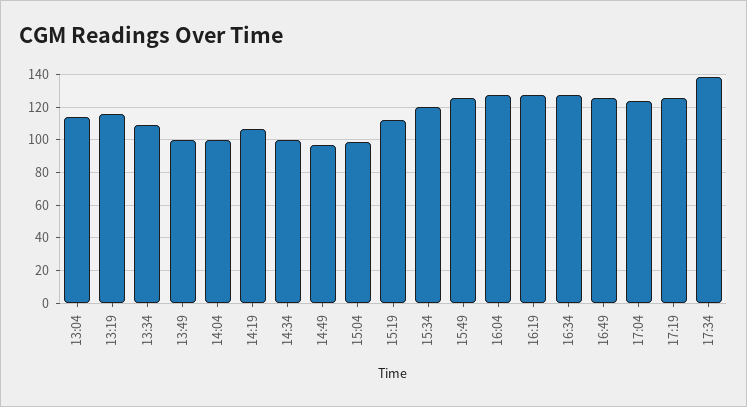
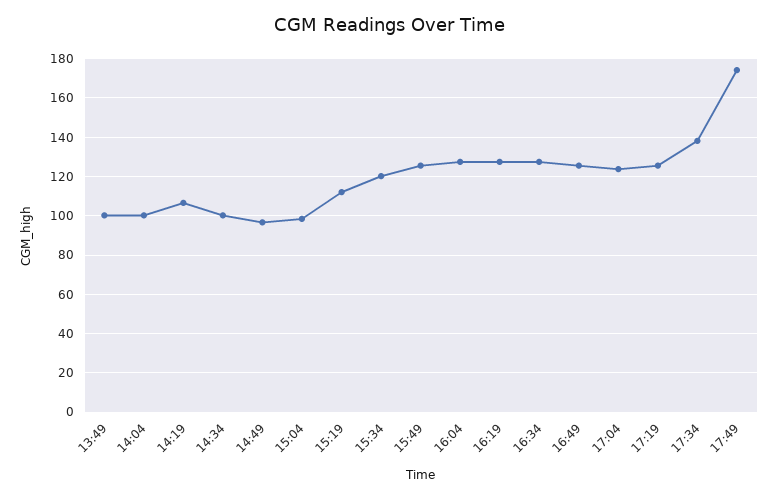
13:04: 115 -> none
13:19: 115 -> none
13:34: 110 -> none
17:49: none -> 175

